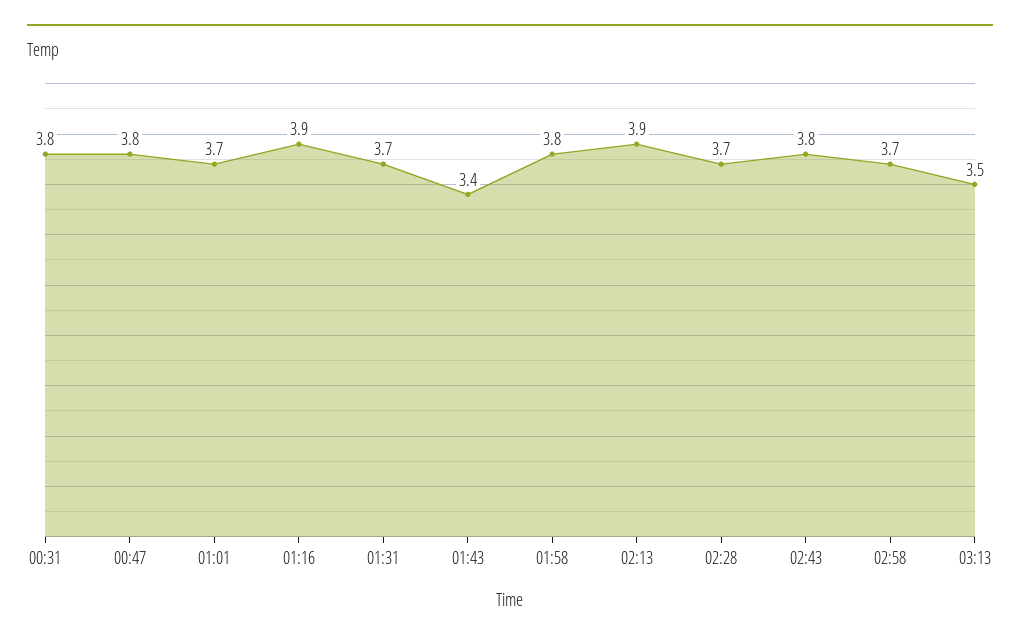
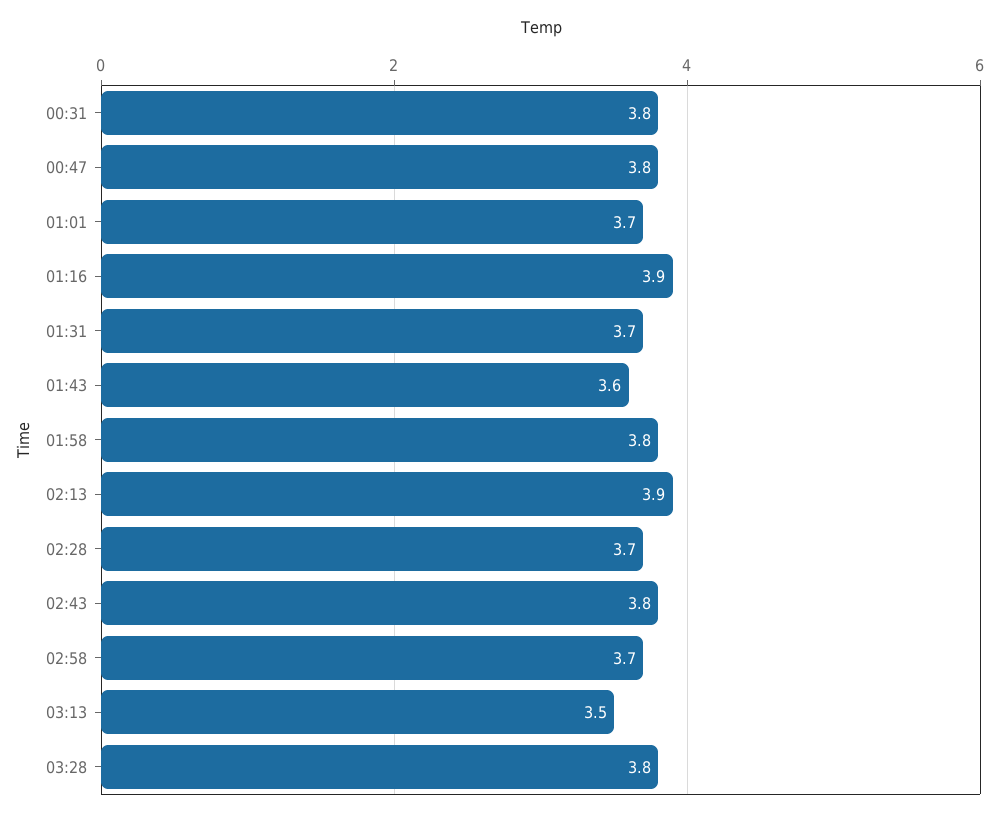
01:43: 3.4 -> 3.6
03:28: none -> 3.8

